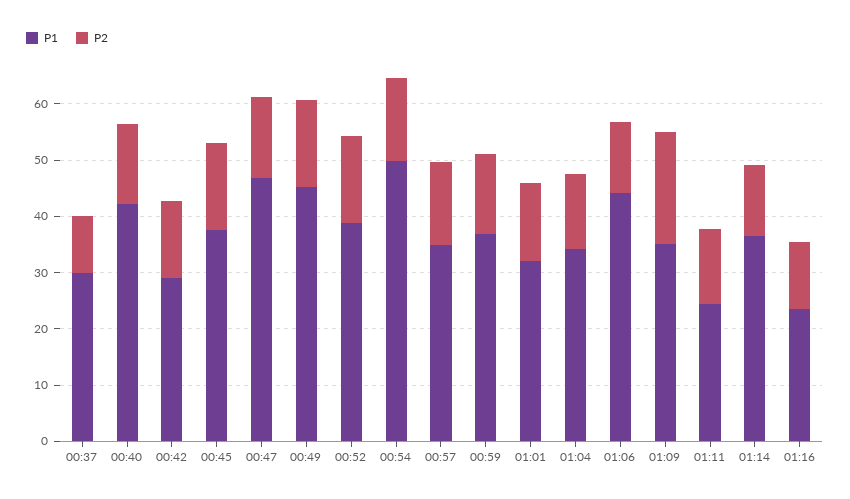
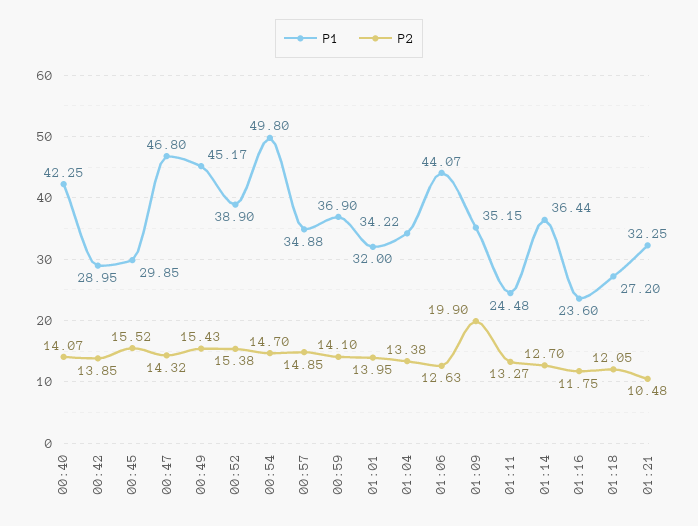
P1, 00:37: 30 -> none
P2, 00:37: 10 -> none
P1, 00:45: 38 -> 29.85
P1, 01:18: none -> 27.2
P2, 01:18: none -> 12.05
P1, 01:21: none -> 32.25
P2, 01:21: none -> 10.48

